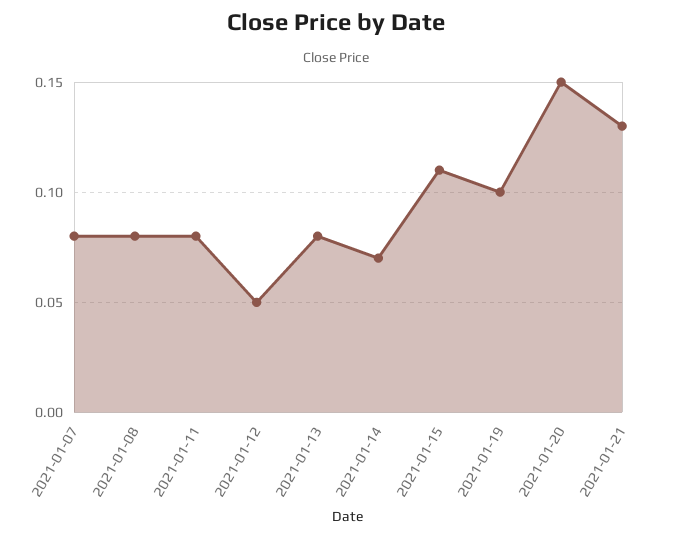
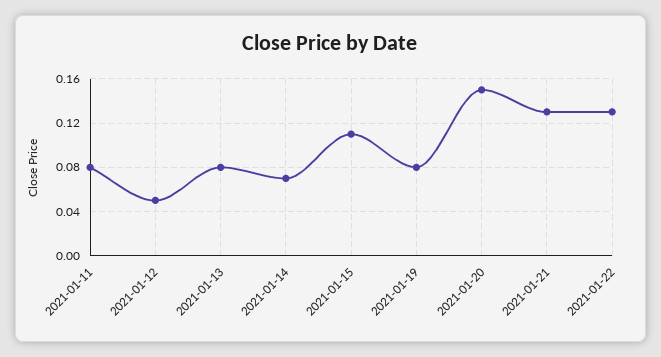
2021-01-07: 0.08 -> none
2021-01-08: 0.08 -> none
2021-01-19: 0.1 -> 0.08
2021-01-22: none -> 0.13

